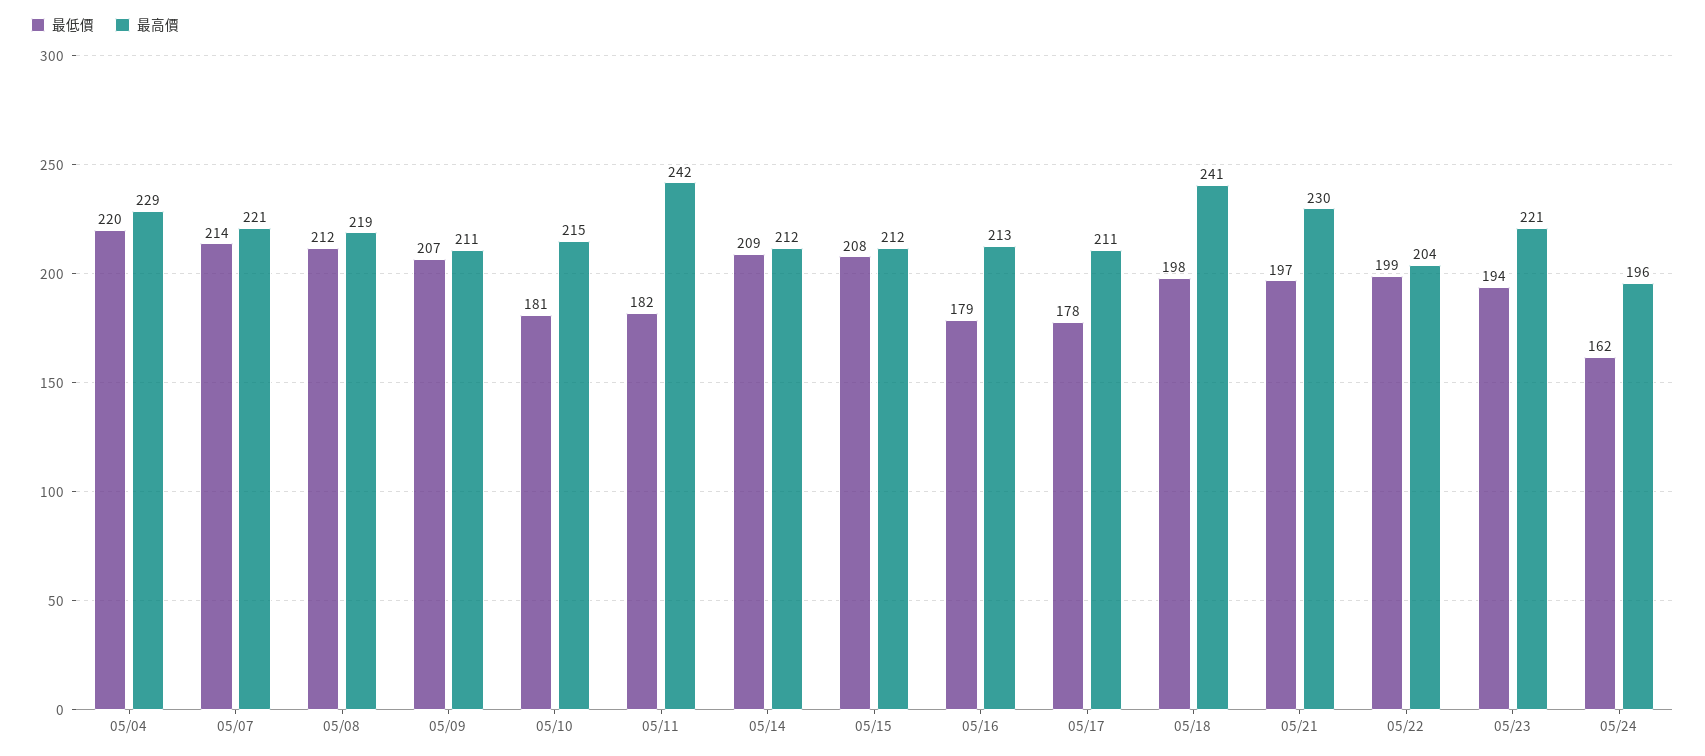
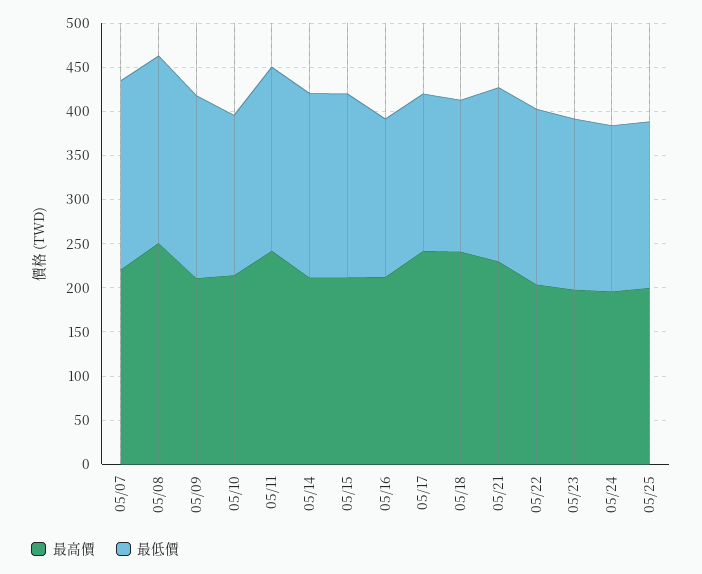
最低價, 05/04: 220 -> none
最高價, 05/04: 229 -> none
最高價, 05/08: 219 -> 250
最低價, 05/11: 182 -> 210
最高價, 05/17: 211 -> 240
最低價, 05/18: 198 -> 170
最高價, 05/23: 221 -> 200
最低價, 05/24: 162 -> 190
最高價, 05/25: none -> 200
最低價, 05/25: none -> 190

